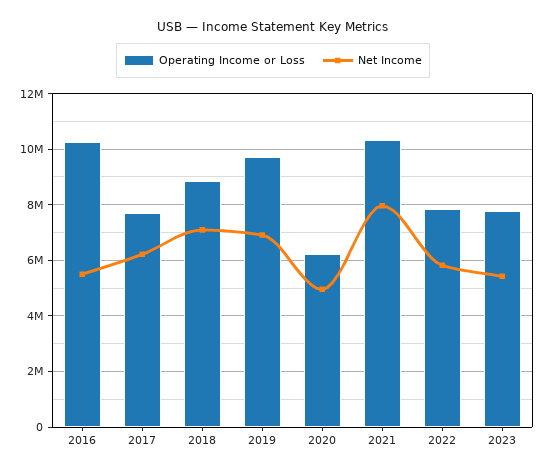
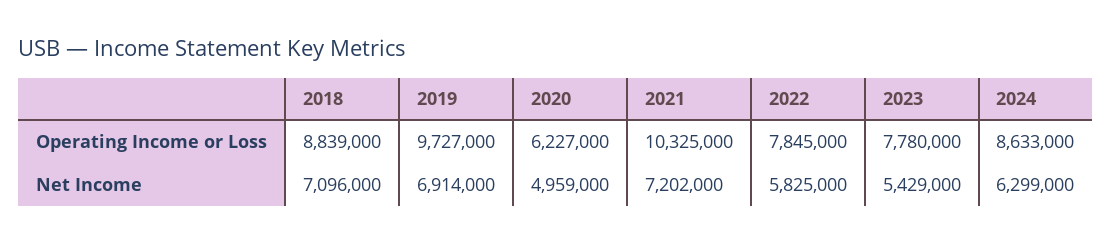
Operating Income or Loss, 2016: 10250000 -> none
Net Income, 2016: 5500000 -> none
Operating Income or Loss, 2017: 7750000 -> none
Net Income, 2017: 6250000 -> none
Net Income, 2021: 8000000 -> 7202000
Operating Income or Loss, 2024: none -> 8633000
Net Income, 2024: none -> 6299000

